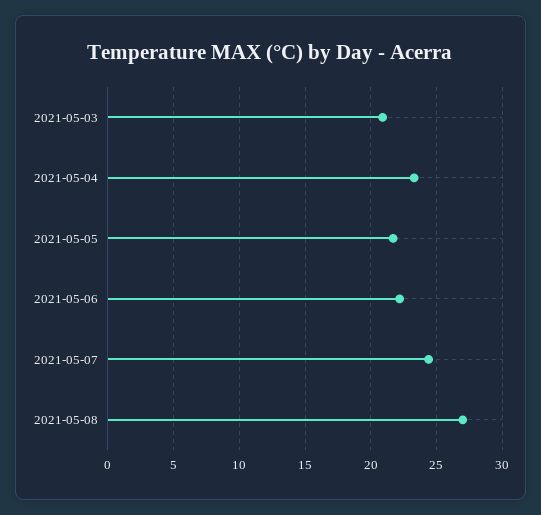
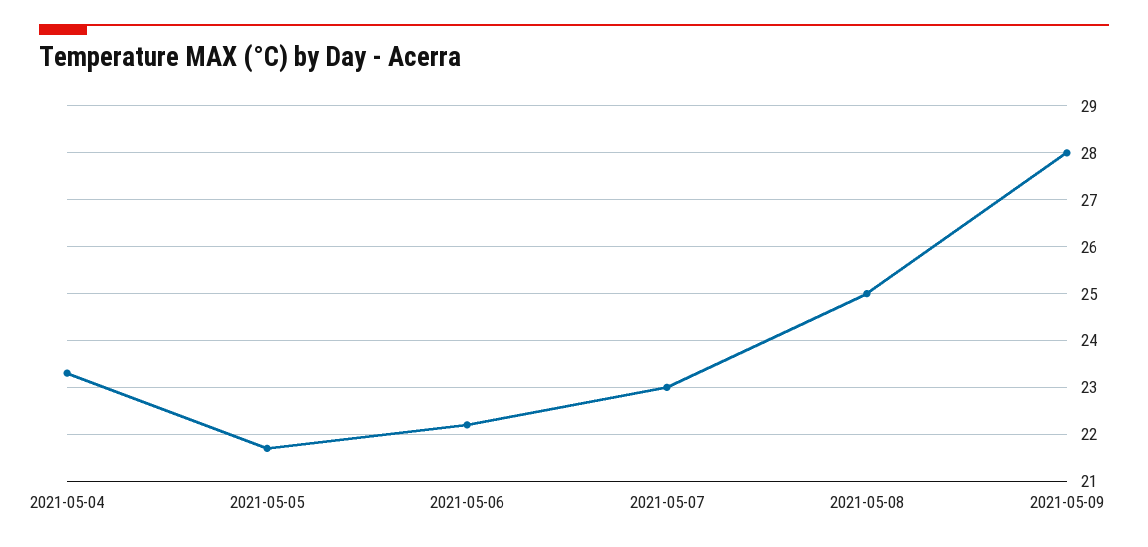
2021-05-03: 21 -> none
2021-05-07: 24.5 -> 23
2021-05-08: 27 -> 25
2021-05-09: none -> 28

